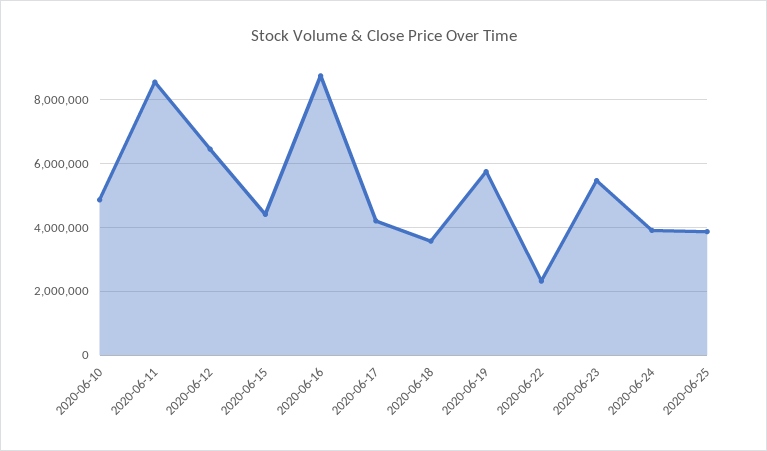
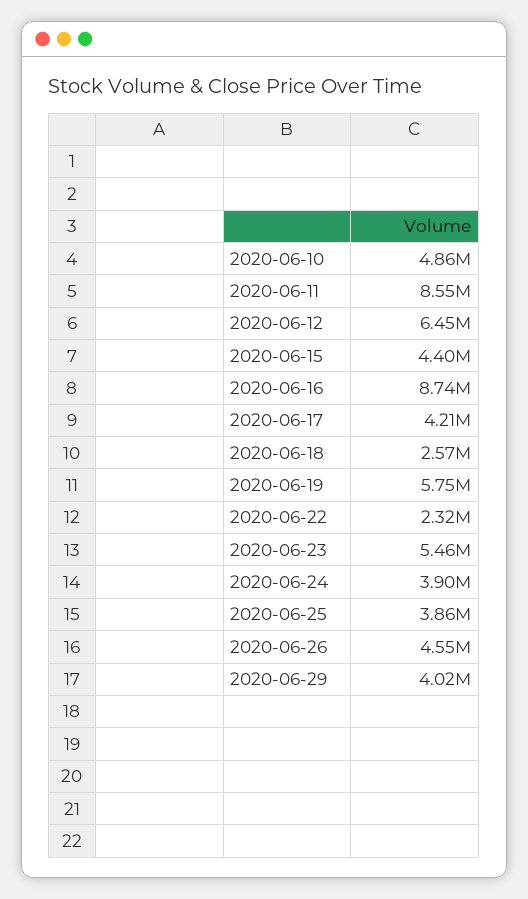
2020-06-18: 3600000 -> 2570000
2020-06-26: none -> 4550000
2020-06-29: none -> 4020000

